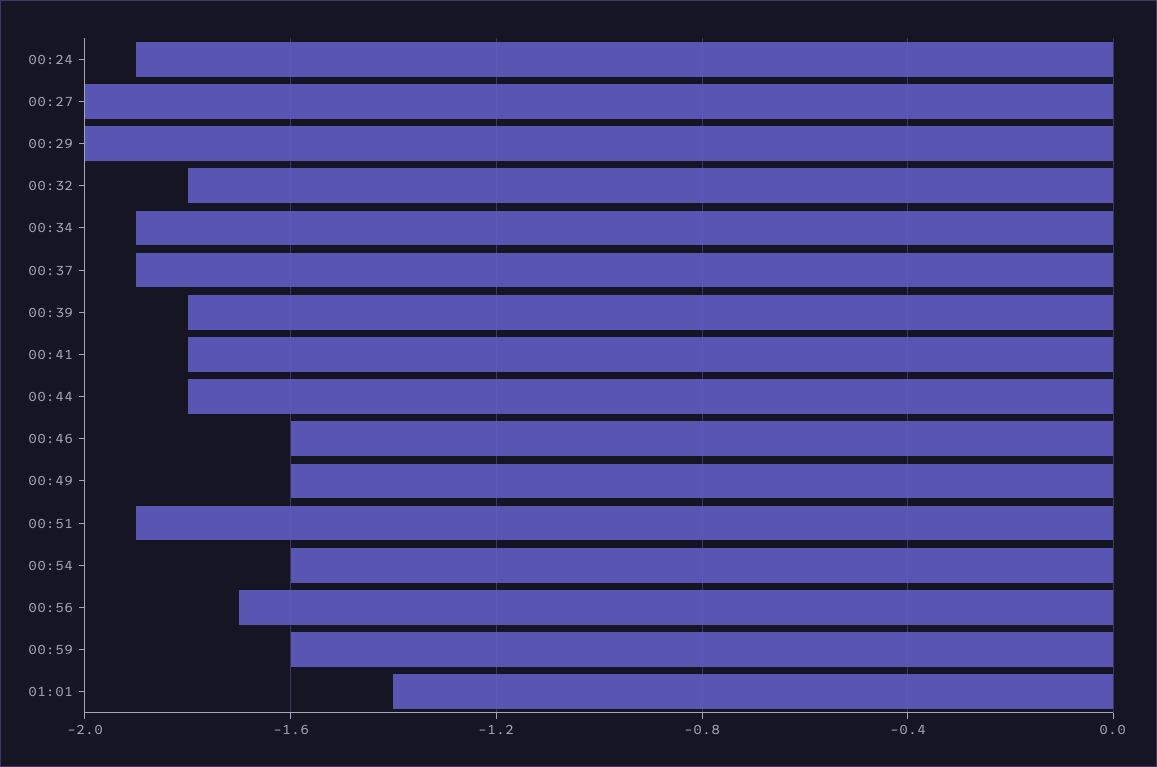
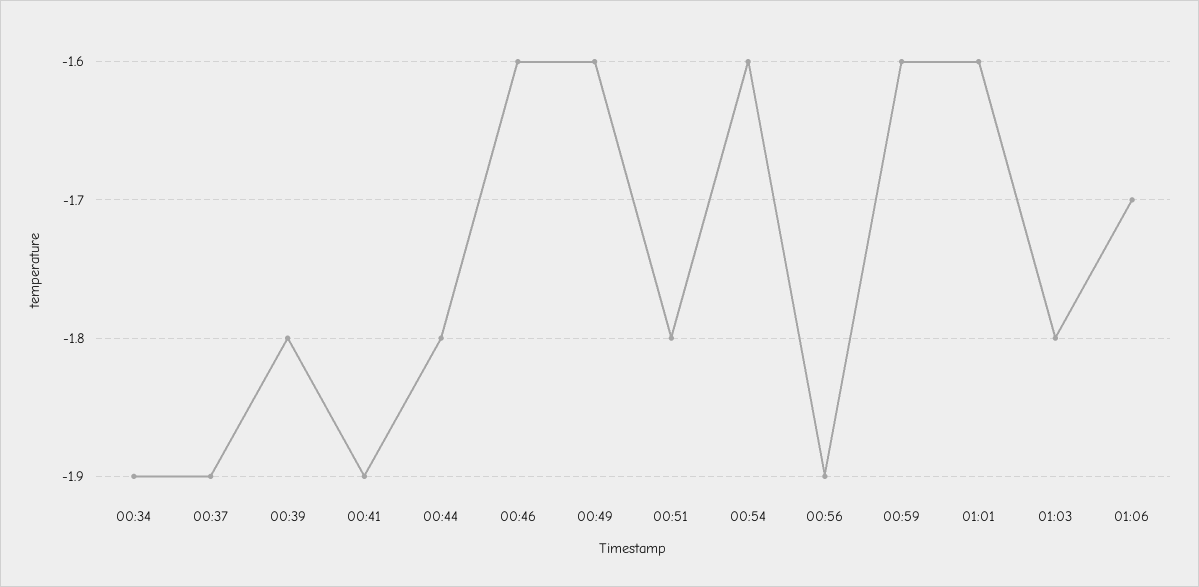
00:24: -1.9 -> none
00:27: -2 -> none
00:29: -2 -> none
00:32: -1.8 -> none
00:41: -1.8 -> -1.9
00:51: -1.9 -> -1.8
00:56: -1.7 -> -1.9
01:01: -1.4 -> -1.6
01:03: none -> -1.8
01:06: none -> -1.7

